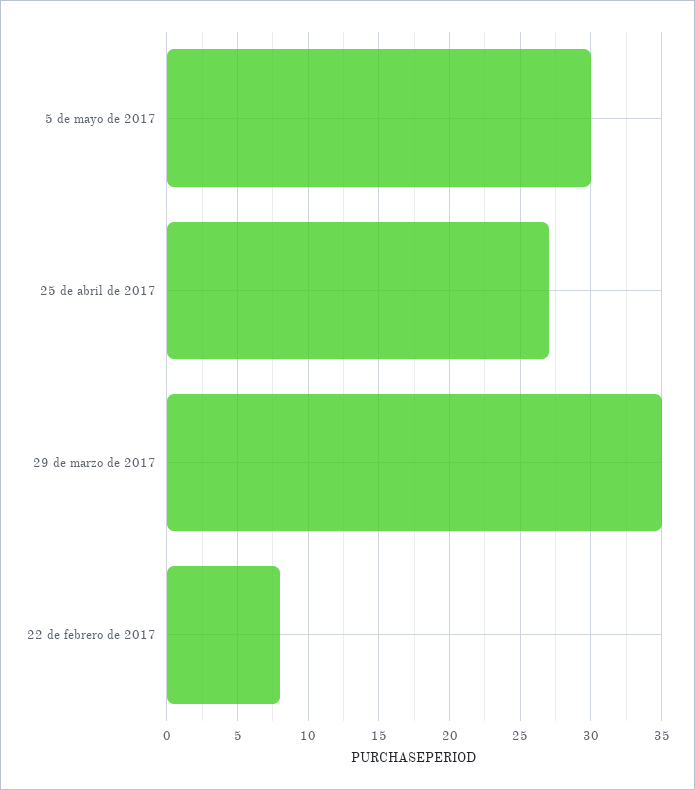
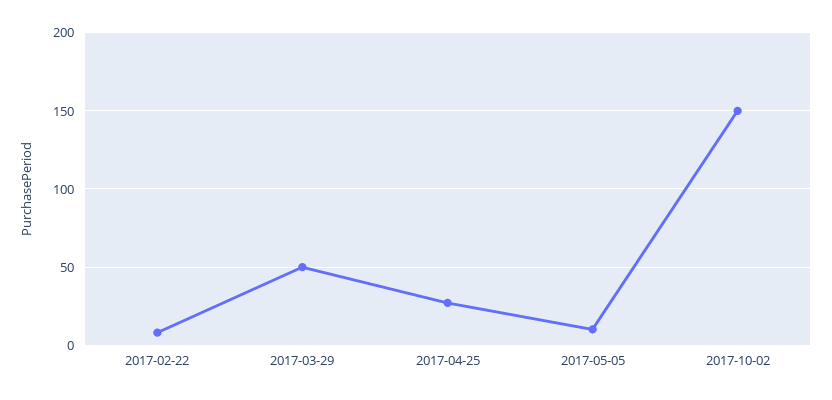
5 de mayo de 2017: 30 -> 10
29 de marzo de 2017: 35 -> 50
2017-10-02: none -> 150

